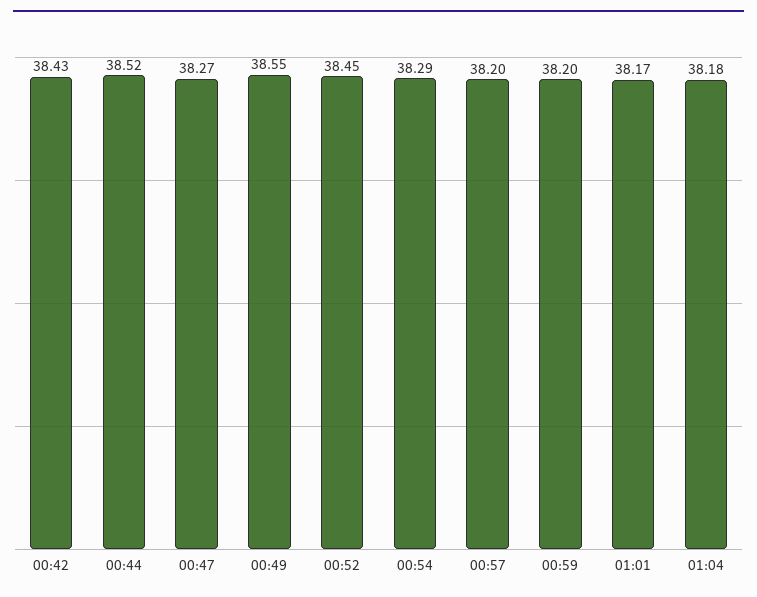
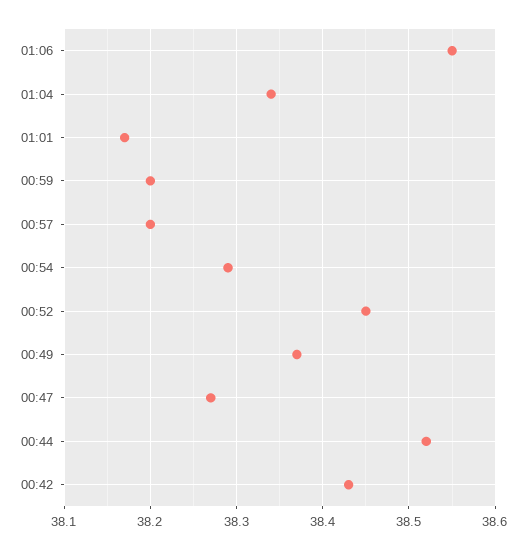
00:49: 38.55 -> 38.37
01:04: 38.18 -> 38.34
01:06: none -> 38.55

